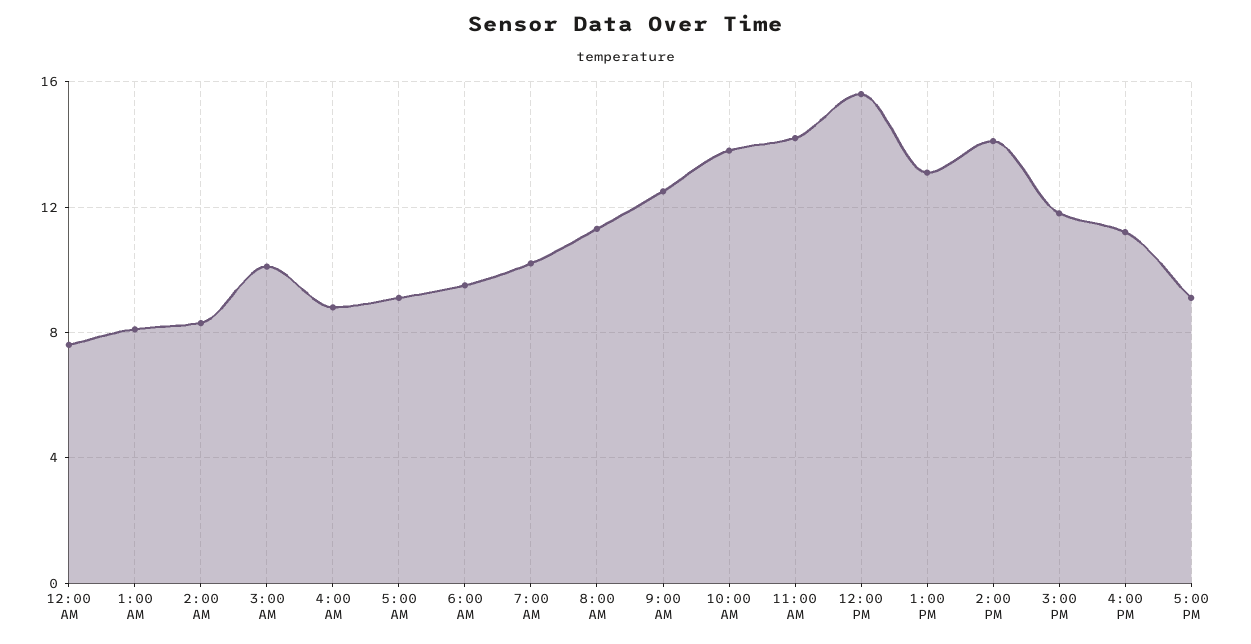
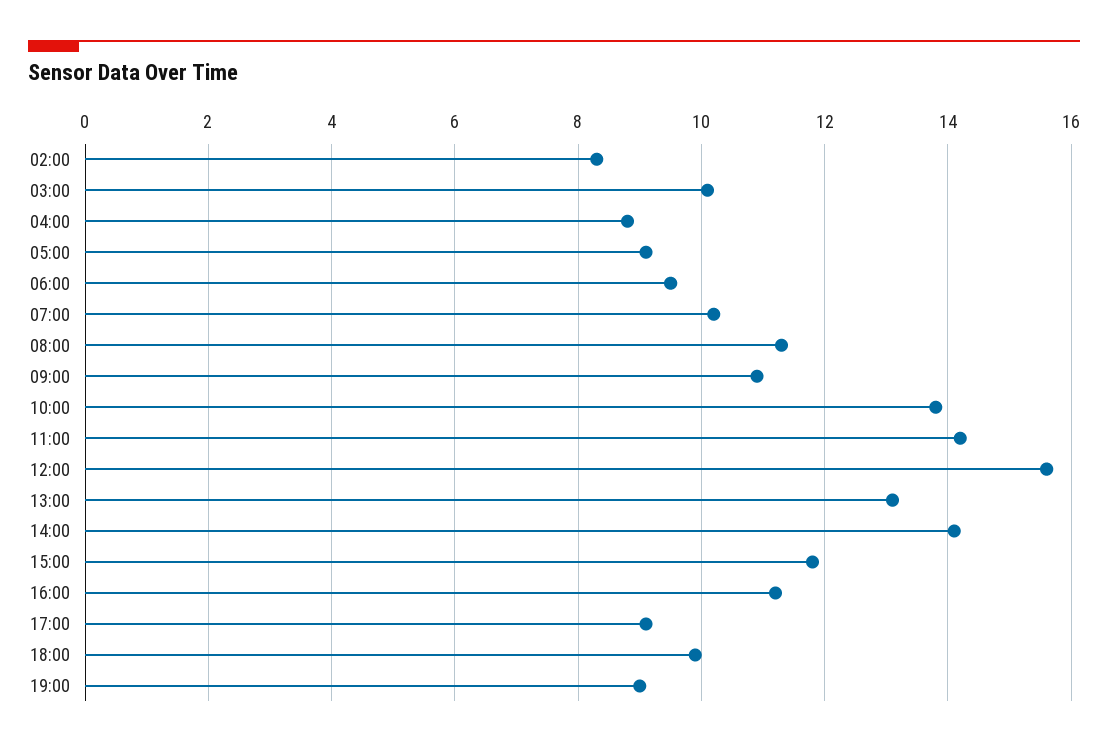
12:00 AM: 7.5 -> none
1:00 AM: 8 -> none
9:00 AM: 12.5 -> 11
18:00: none -> 10
19:00: none -> 9

